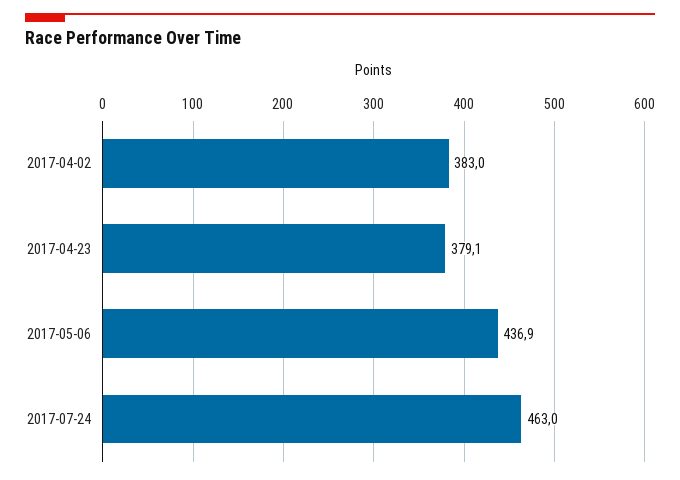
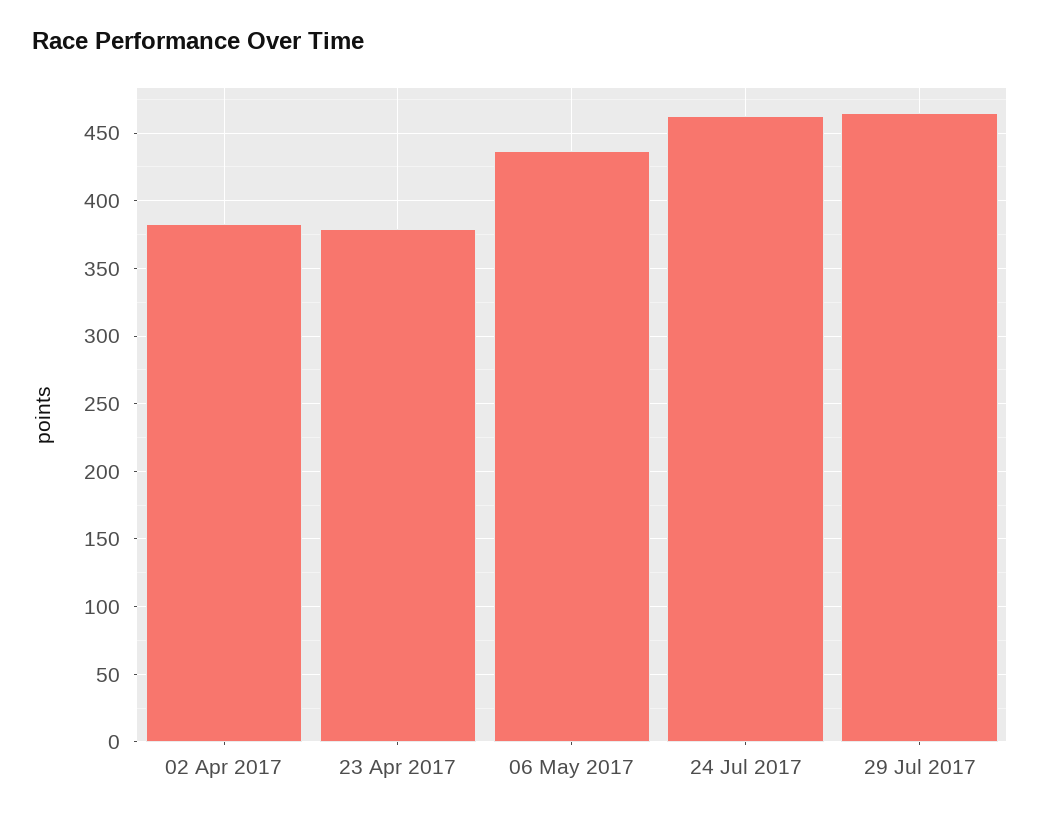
29 Jul 2017: none -> 465

